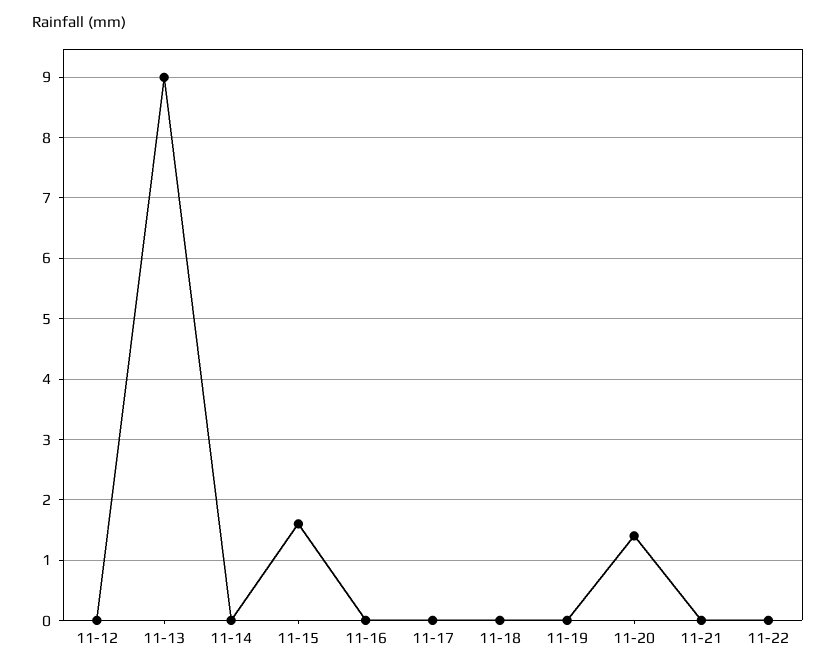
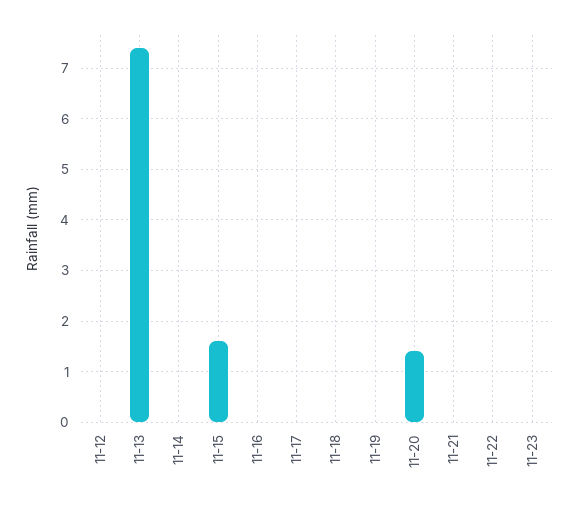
11-13: 9 -> 7.5
11-23: none -> 0

